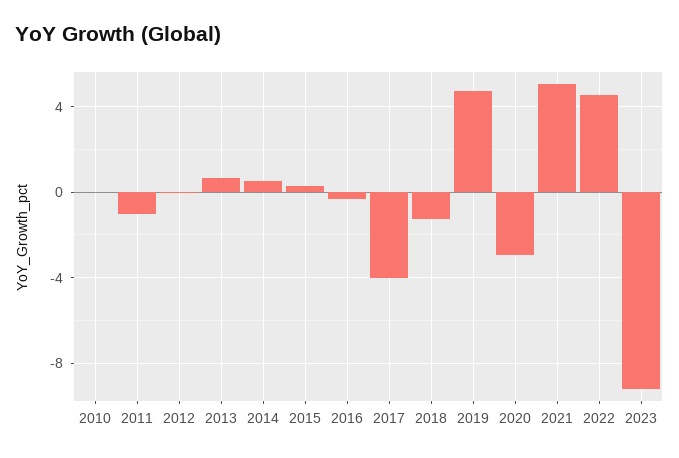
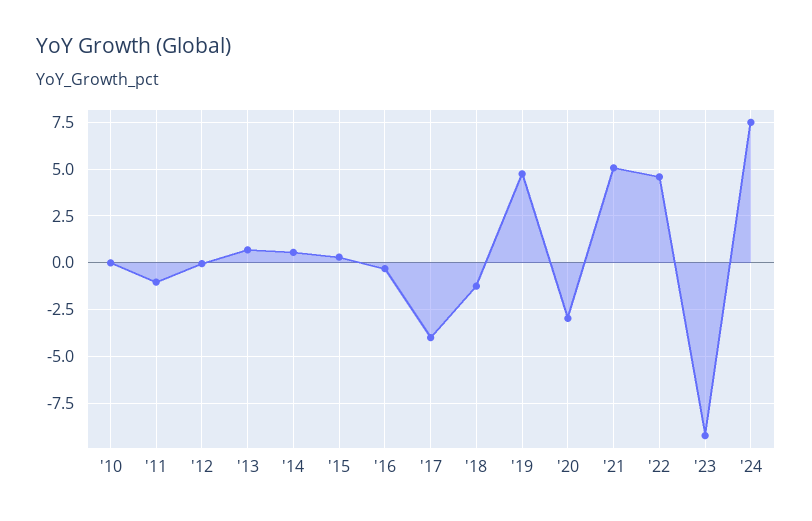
'24: none -> 7.5

